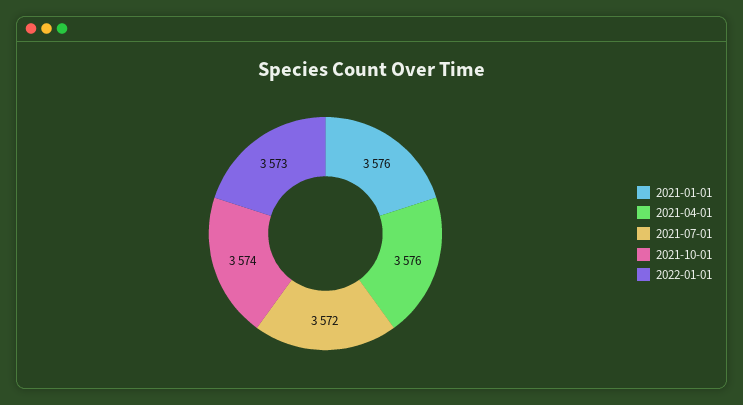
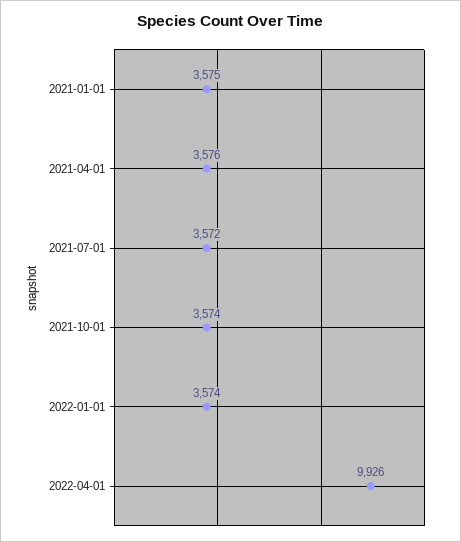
2021-01-01: 3576 -> 3575
2022-01-01: 3573 -> 3574
2022-04-01: none -> 9926

